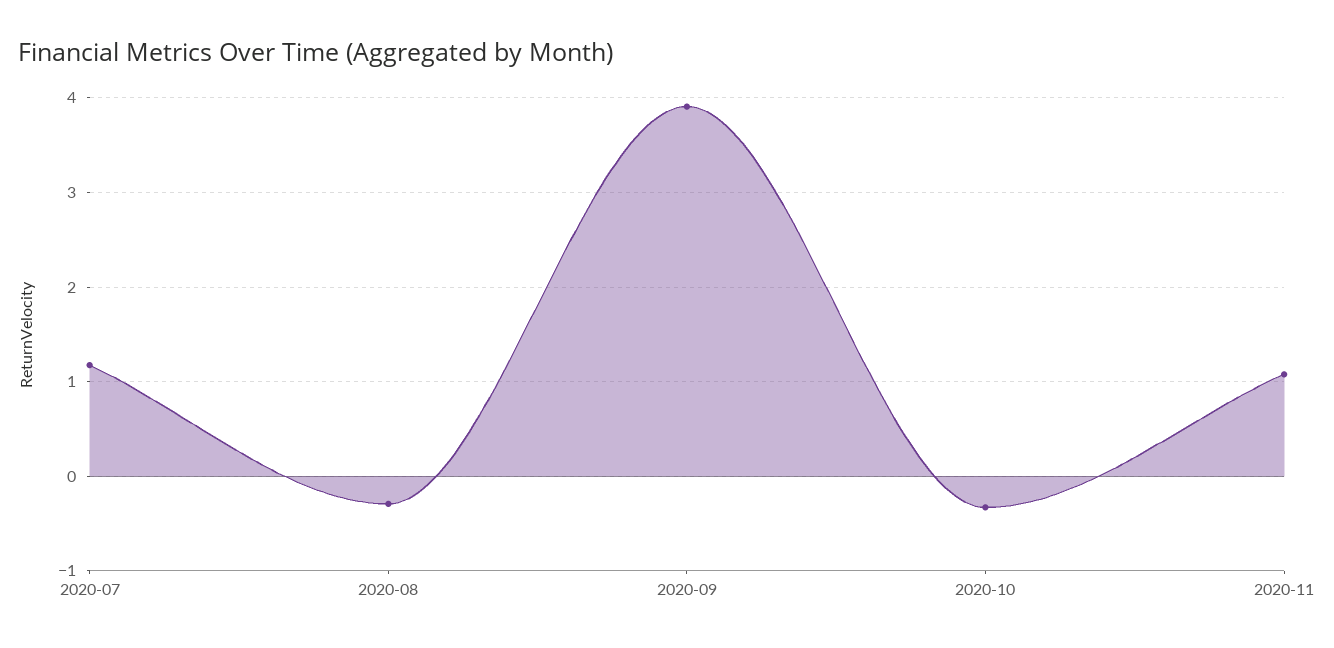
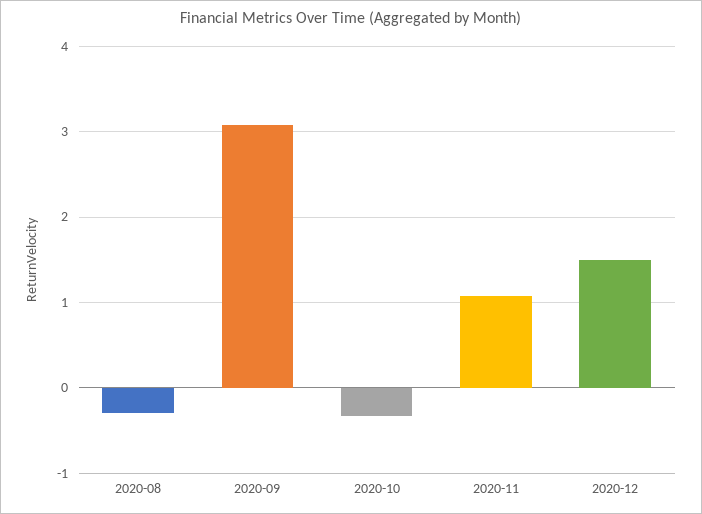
2020-07: 1.2 -> none
2020-09: 3.9 -> 3.1
2020-12: none -> 1.5

